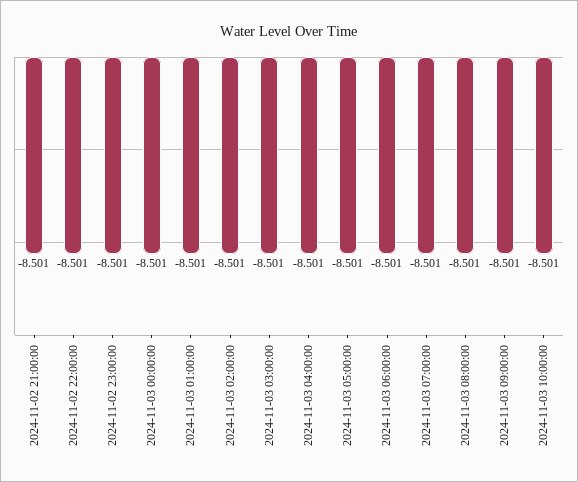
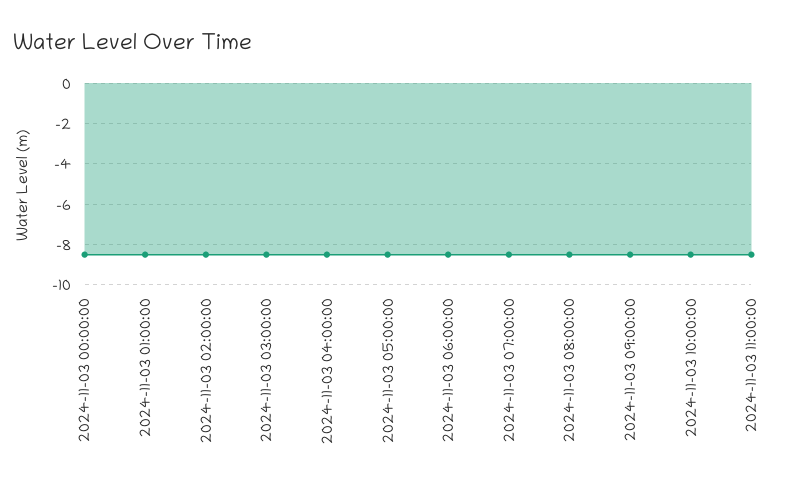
2024-11-02 21:00:00: -8.501 -> none
2024-11-02 22:00:00: -8.501 -> none
2024-11-02 23:00:00: -8.501 -> none
2024-11-03 11:00:00: none -> -8.5

